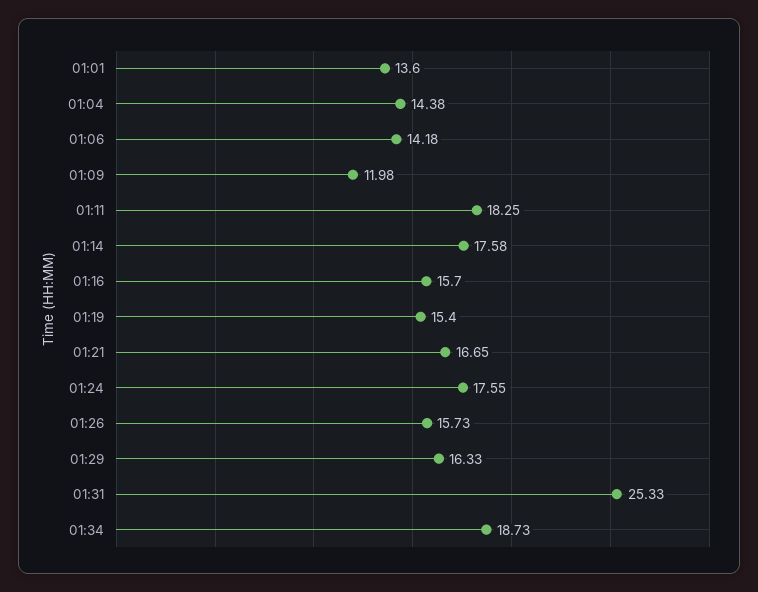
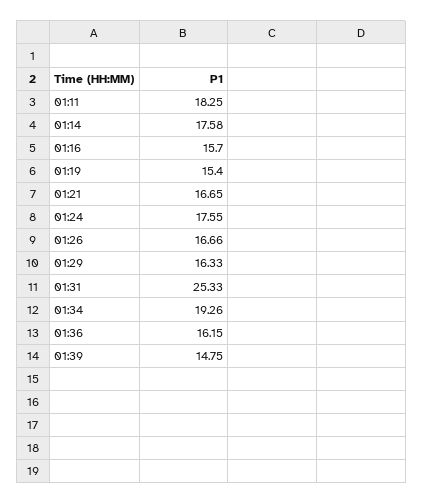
01:01: 13.6 -> none
01:04: 14.38 -> none
01:06: 14.18 -> none
01:09: 11.98 -> none
01:26: 15.73 -> 16.66
01:34: 18.73 -> 19.26
01:36: none -> 16.15
01:39: none -> 14.75

